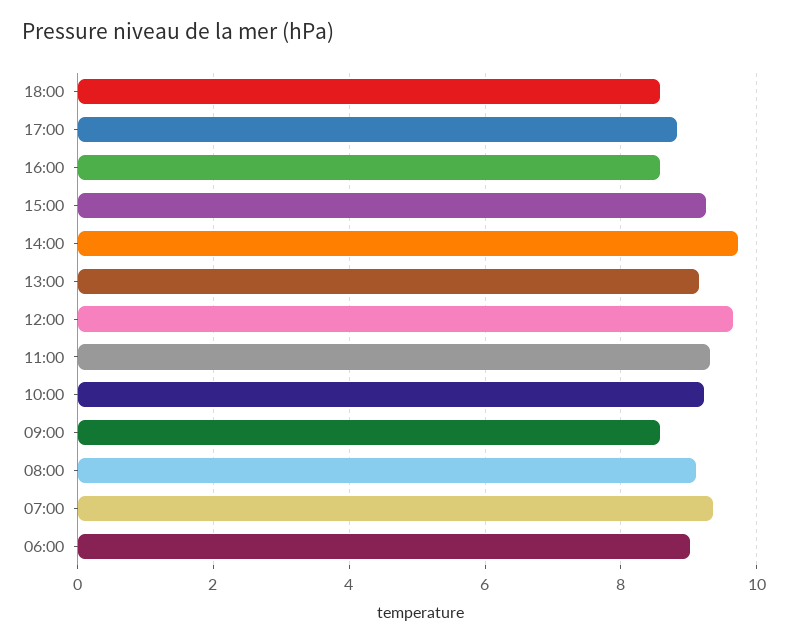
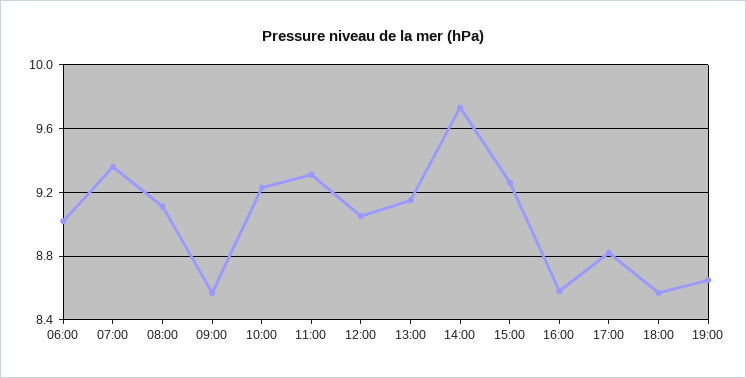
12:00: 9.6 -> 9.05
19:00: none -> 8.65

